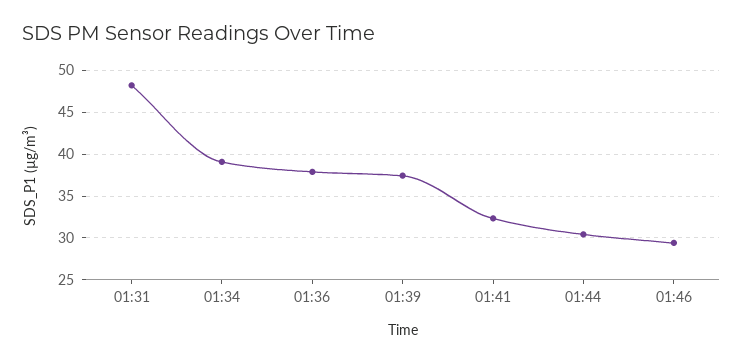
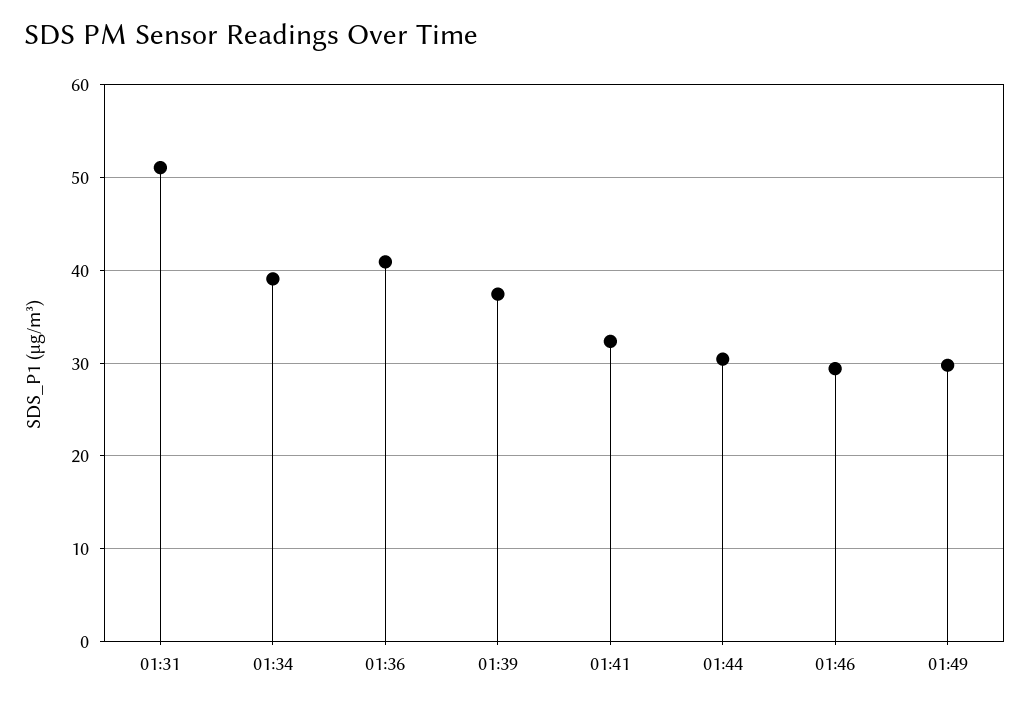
01:31: 48 -> 51
01:36: 38 -> 41
01:49: none -> 30

